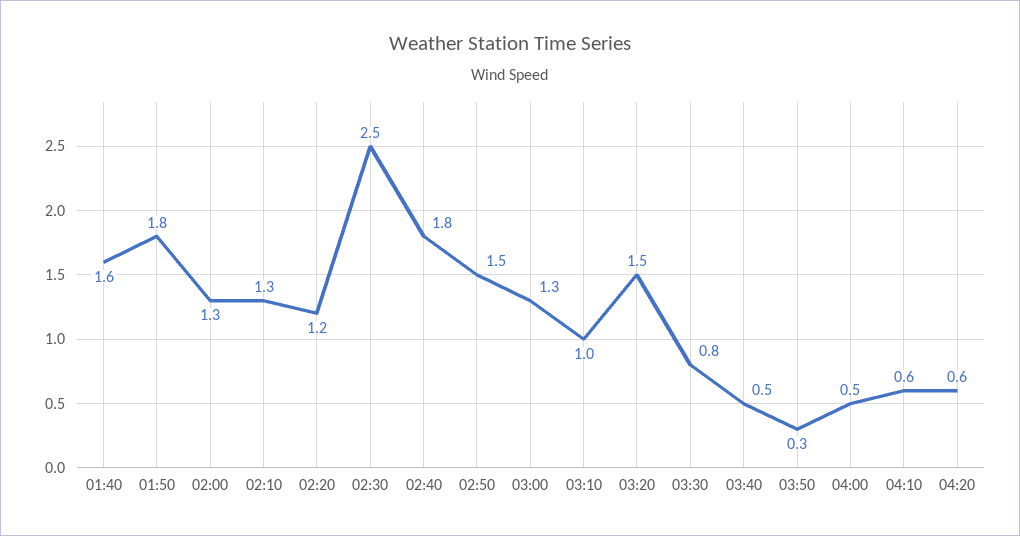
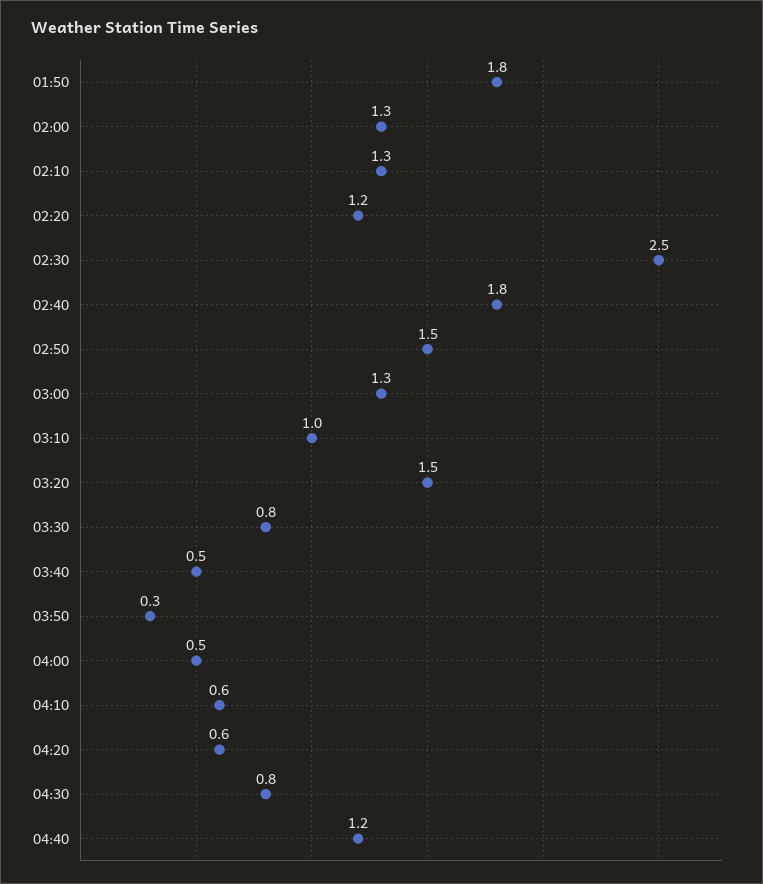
01:40: 1.6 -> none
04:30: none -> 0.8
04:40: none -> 1.2

